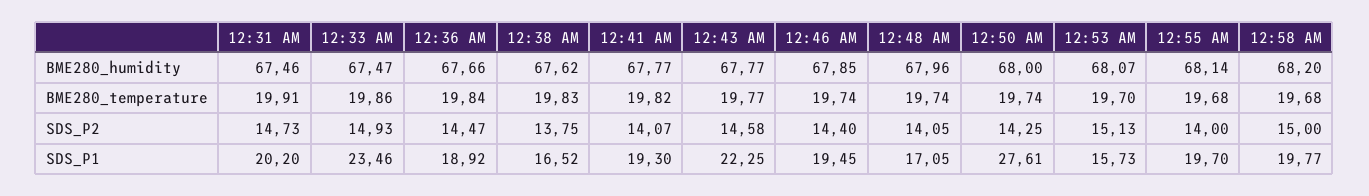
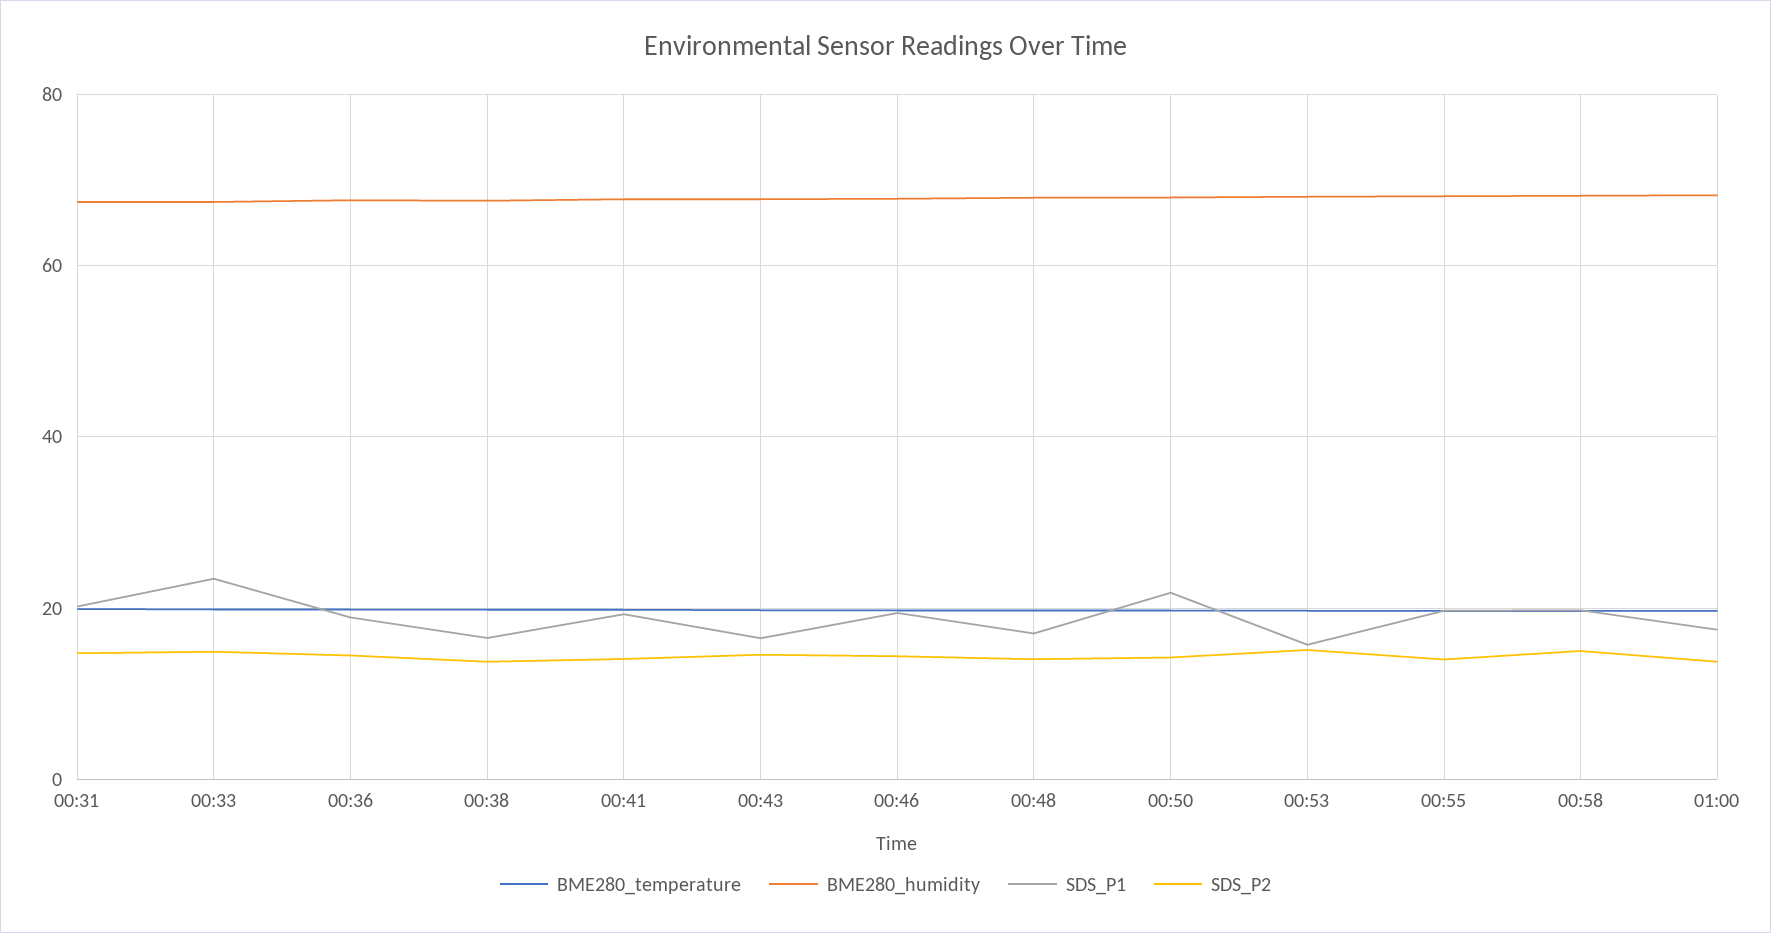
SDS_P1, 12:43 AM: 22.25 -> 16
SDS_P1, 12:50 AM: 27.61 -> 22
BME280_temperature, 01:00: none -> 20
BME280_humidity, 01:00: none -> 68
SDS_P1, 01:00: none -> 18
SDS_P2, 01:00: none -> 14

